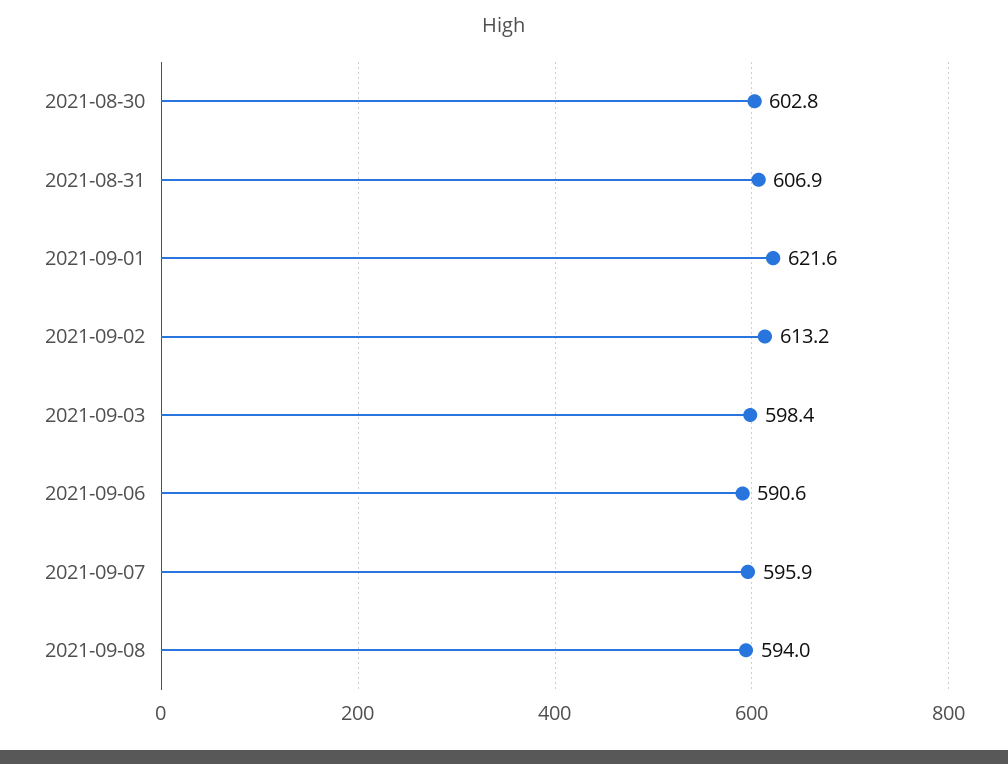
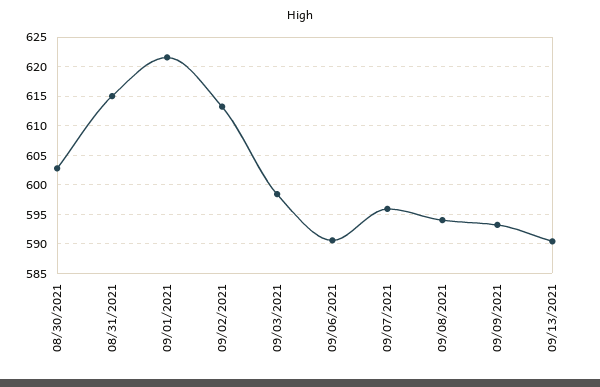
2021-08-31: 606.9 -> 615
09/09/2021: none -> 592.5
09/13/2021: none -> 590

